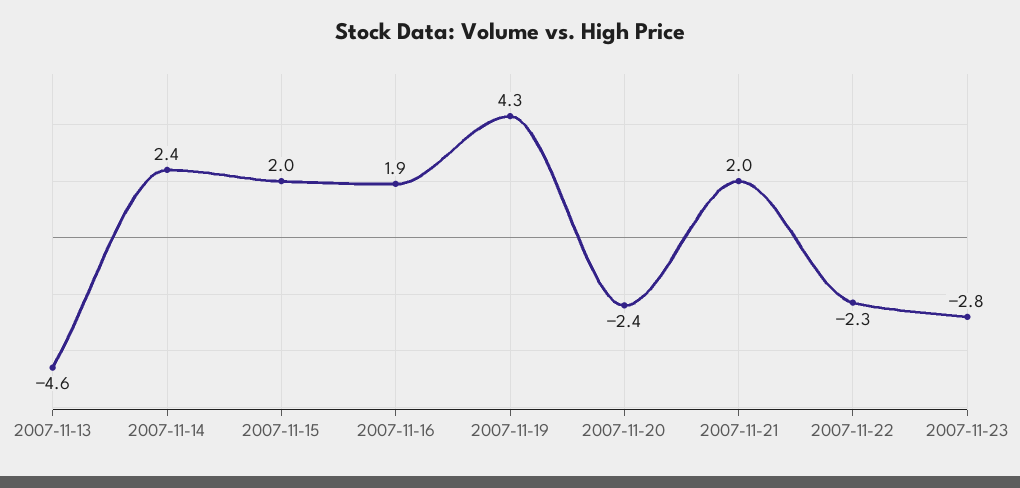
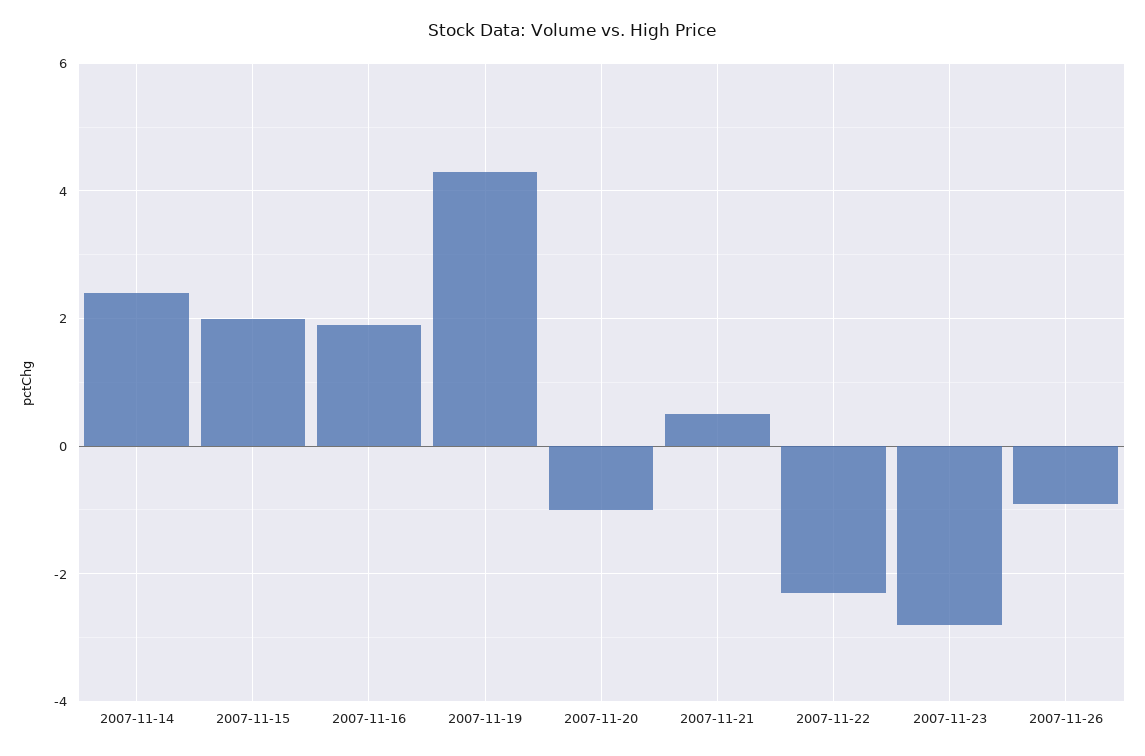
2007-11-13: -4.6 -> none
2007-11-20: -2.4 -> -1
2007-11-21: 2 -> 0.5
2007-11-26: none -> -1

